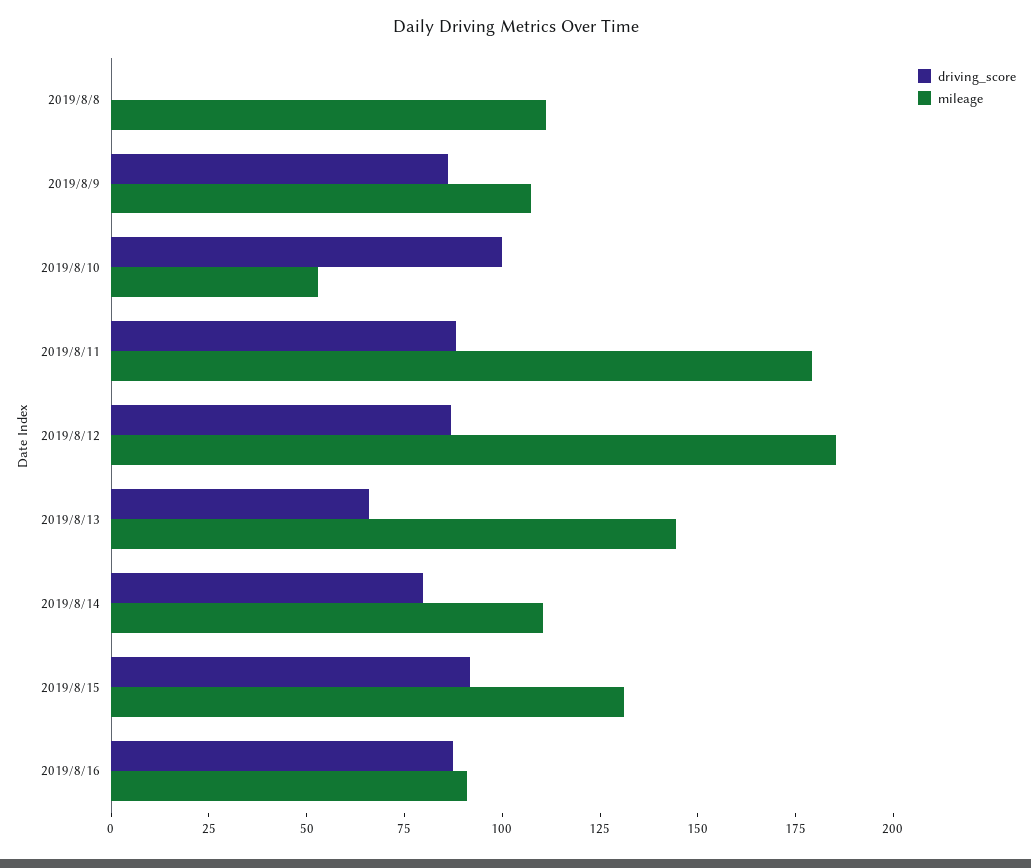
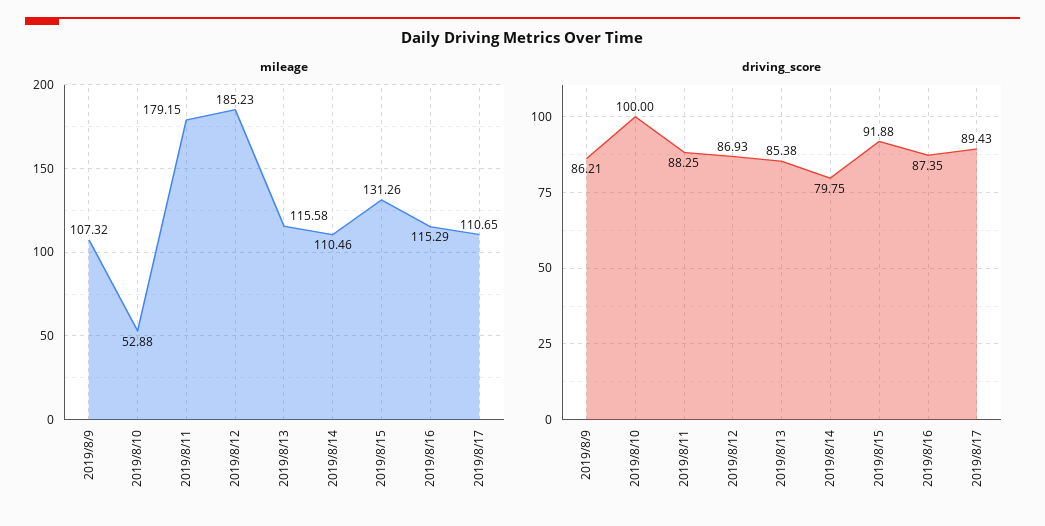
driving_score, 2019/8/8: 0 -> none
mileage, 2019/8/8: 110 -> none
driving_score, 2019/8/13: 65 -> 85.38
mileage, 2019/8/13: 145 -> 115.58
mileage, 2019/8/16: 90 -> 115.29
mileage, 2019/8/17: none -> 110.65
driving_score, 2019/8/17: none -> 89.43

